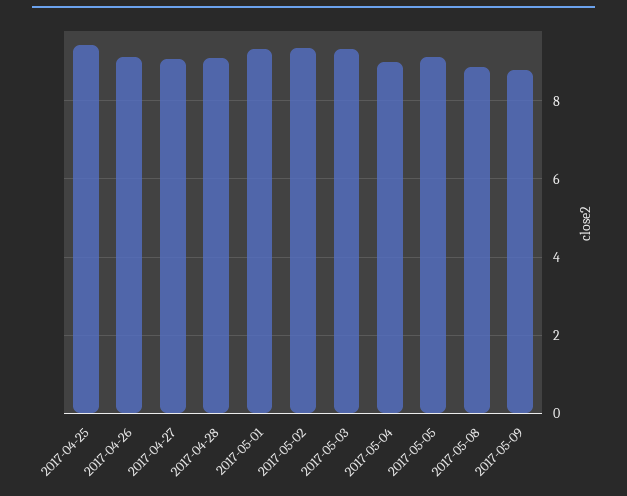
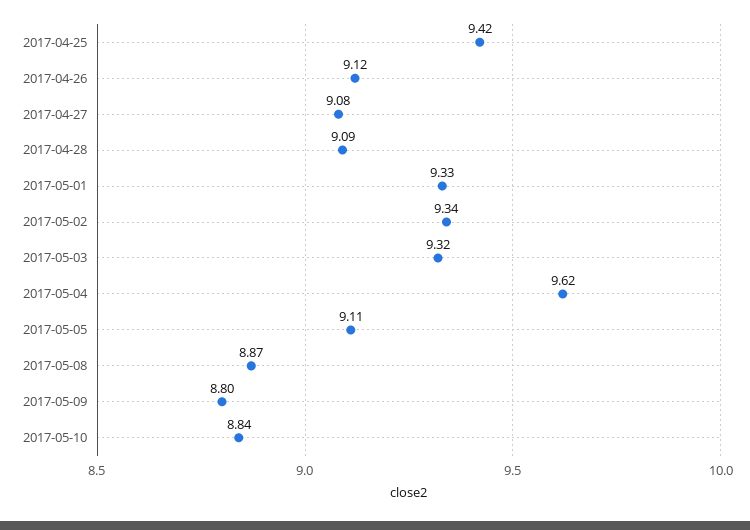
2017-05-04: 9 -> 9.62
2017-05-10: none -> 8.84

